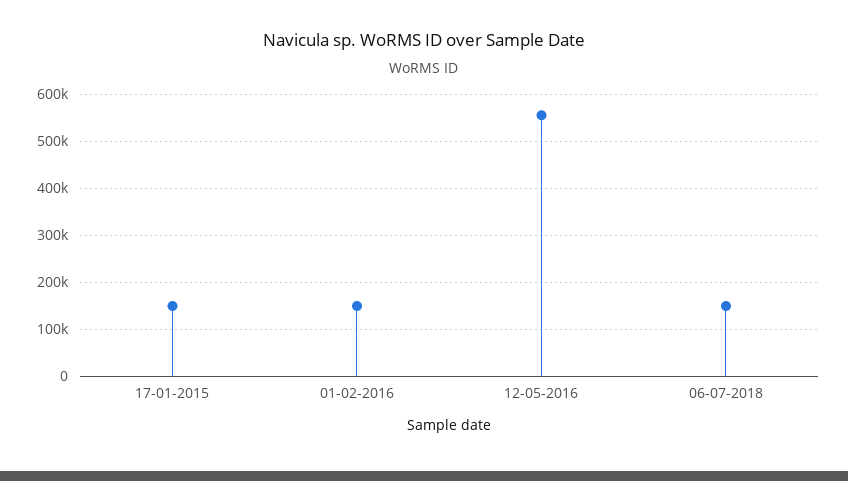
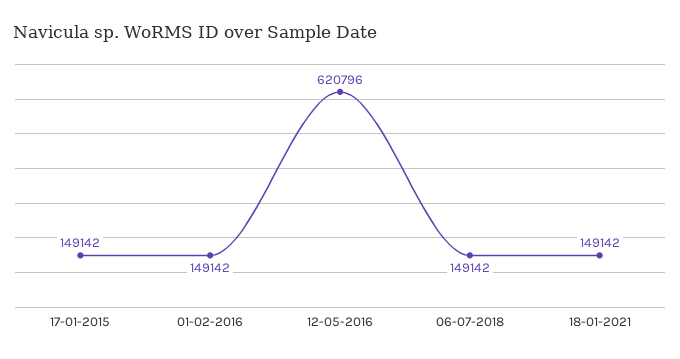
12-05-2016: 560000 -> 620796
18-01-2021: none -> 149142

